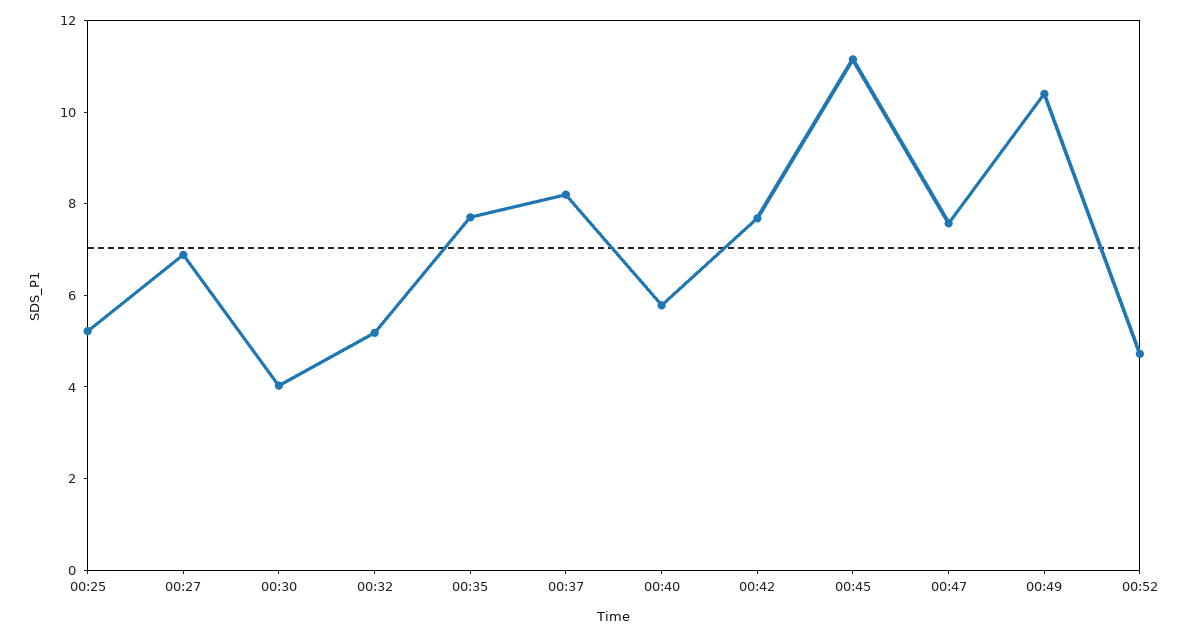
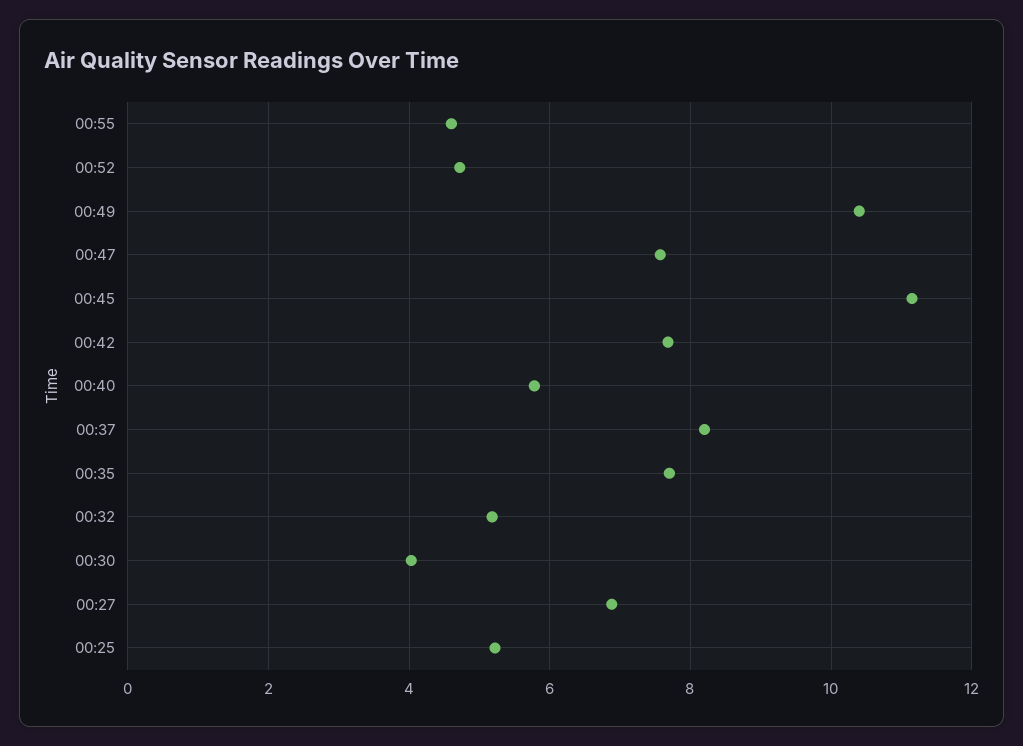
00:55: none -> 4.6

